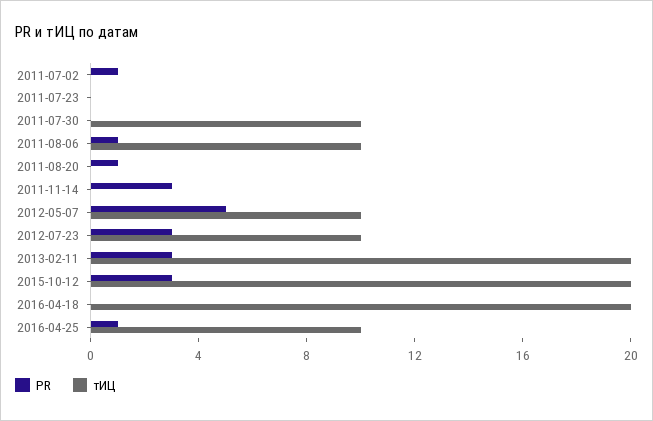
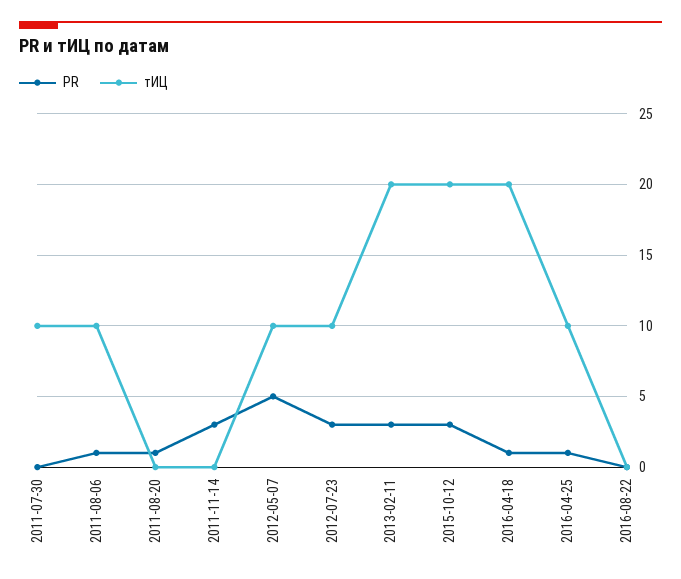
PR, 2011-07-02: 1 -> none
тИЦ, 2011-07-02: 0 -> none
PR, 2011-07-23: 0 -> none
тИЦ, 2011-07-23: 0 -> none
PR, 2016-04-18: 0 -> 1
PR, 2016-08-22: none -> 0
тИЦ, 2016-08-22: none -> 0

